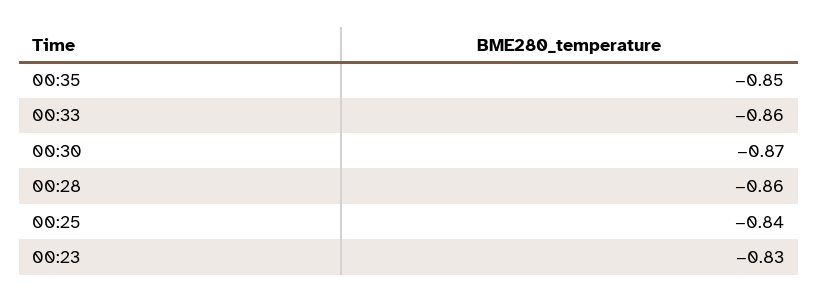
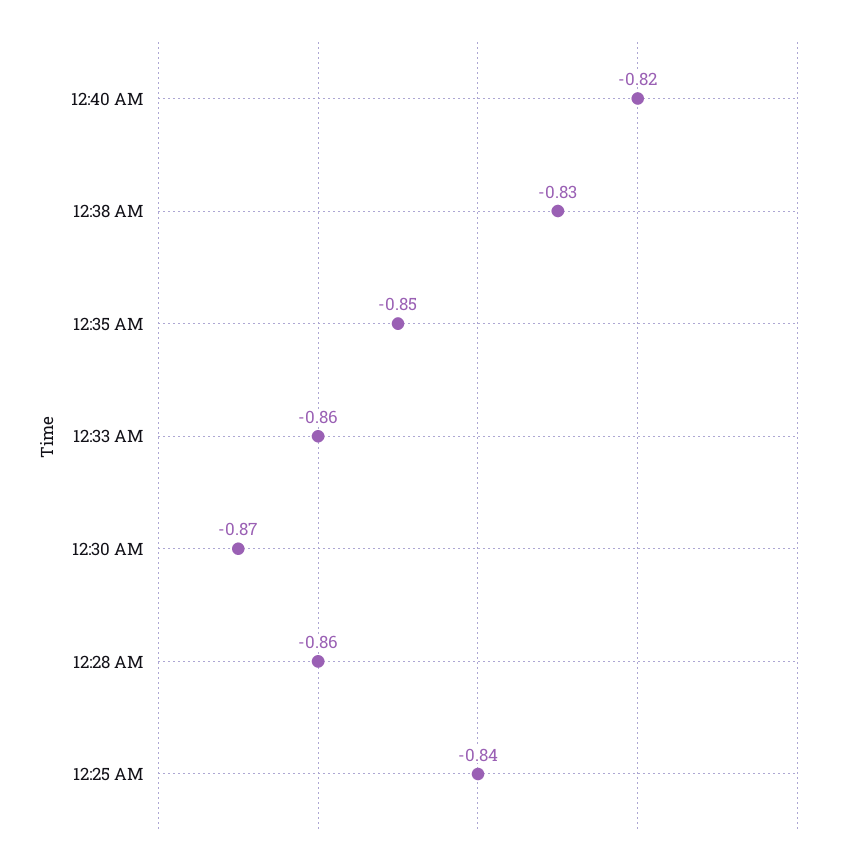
00:23: -0.83 -> none
12:40 AM: none -> -0.82
12:38 AM: none -> -0.83

